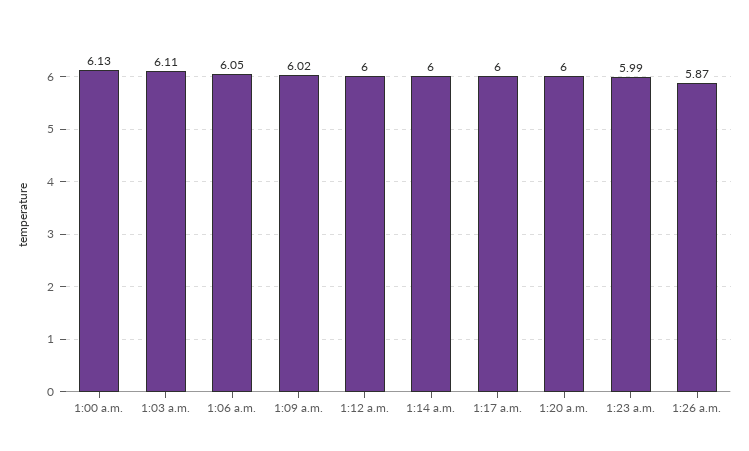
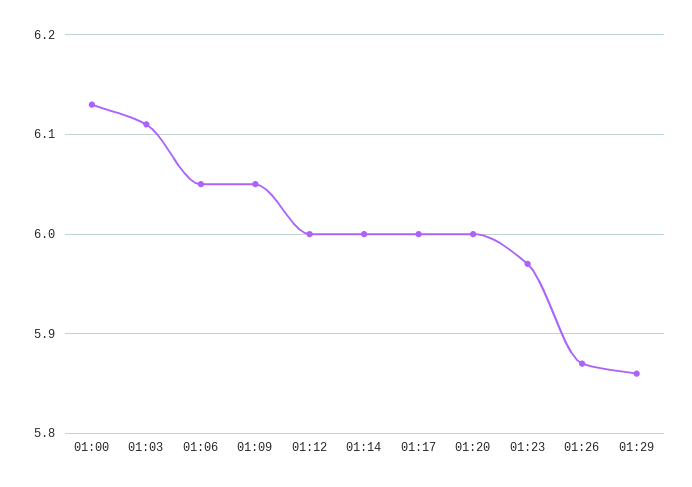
1:09 a.m.: 6.02 -> 6.05
1:23 a.m.: 5.99 -> 5.97
01:29: none -> 5.86

